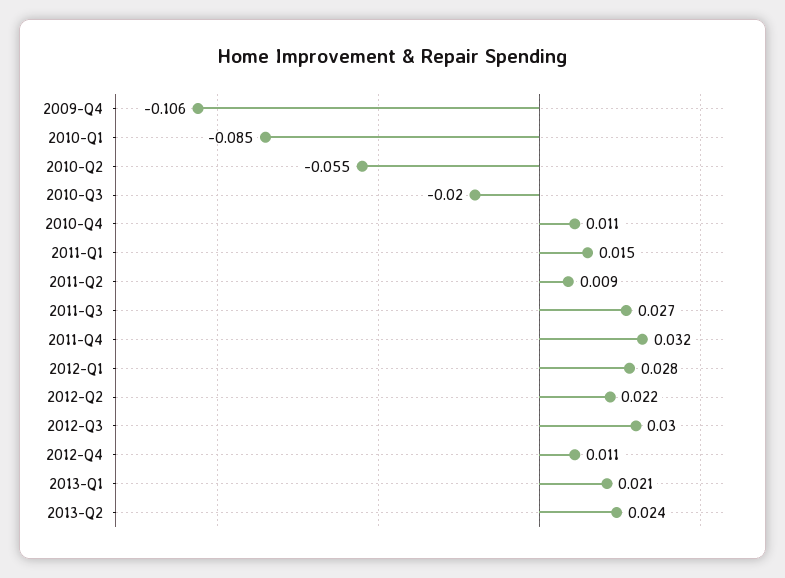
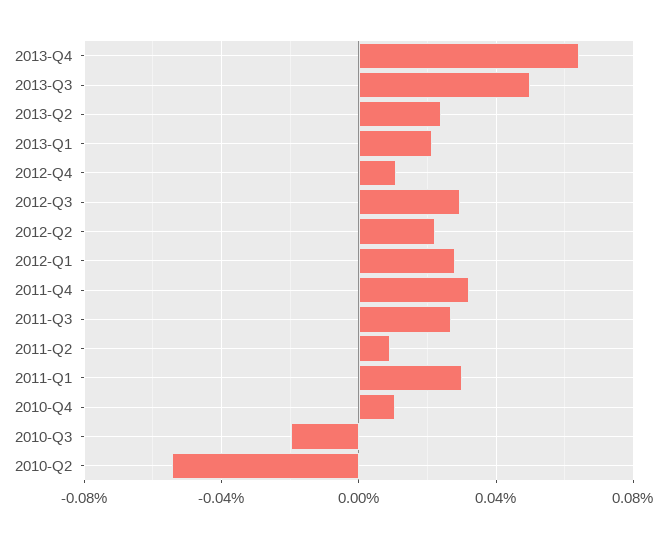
2009-Q4: -0.106 -> none
2010-Q1: -0.085 -> none
2011-Q1: 0.015 -> 0.03
2013-Q4: none -> 0.065
2013-Q3: none -> 0.05

